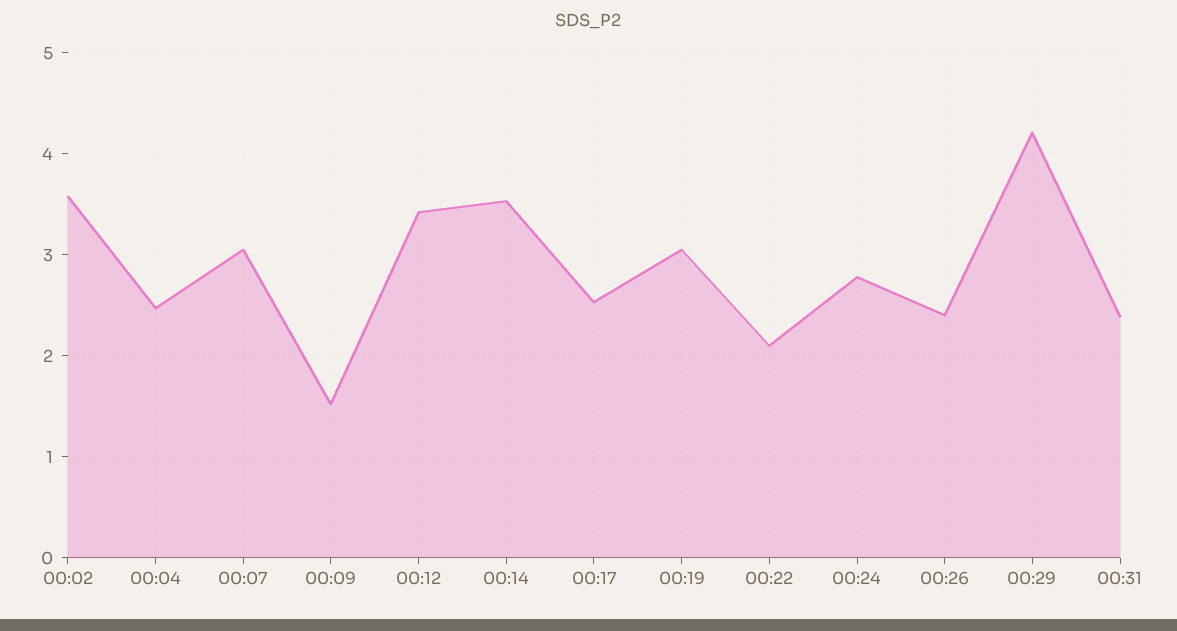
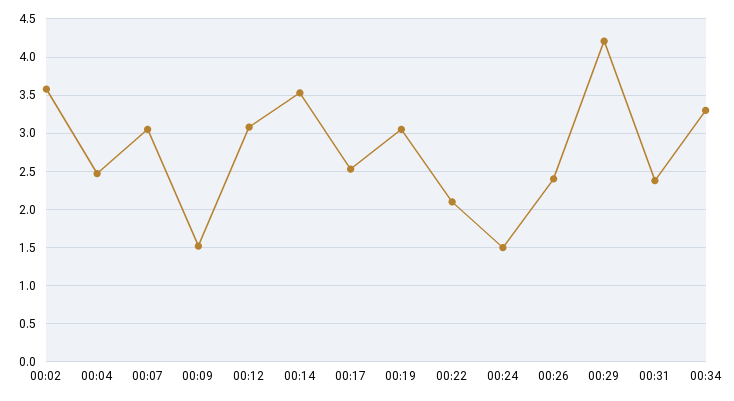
00:12: 3.4 -> 3.1
00:24: 2.8 -> 1.5
00:34: none -> 3.3

